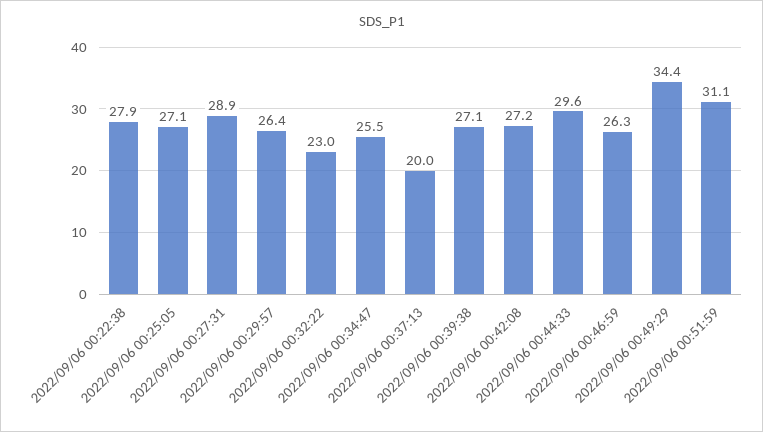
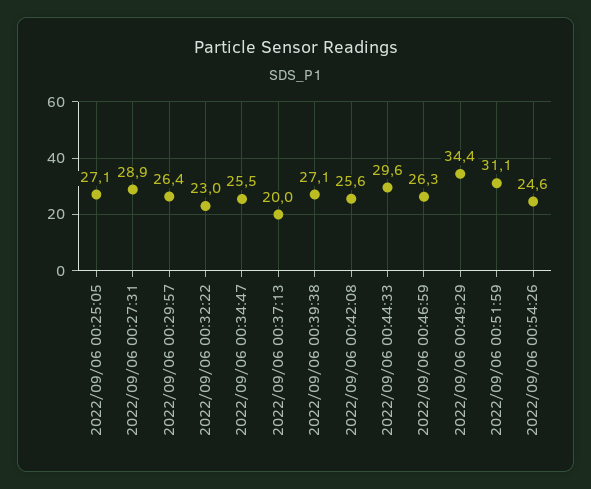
2022/09/06 00:22:38: 27.9 -> none
2022/09/06 00:42:08: 27.2 -> 25.6
2022/09/06 00:54:26: none -> 24.6

